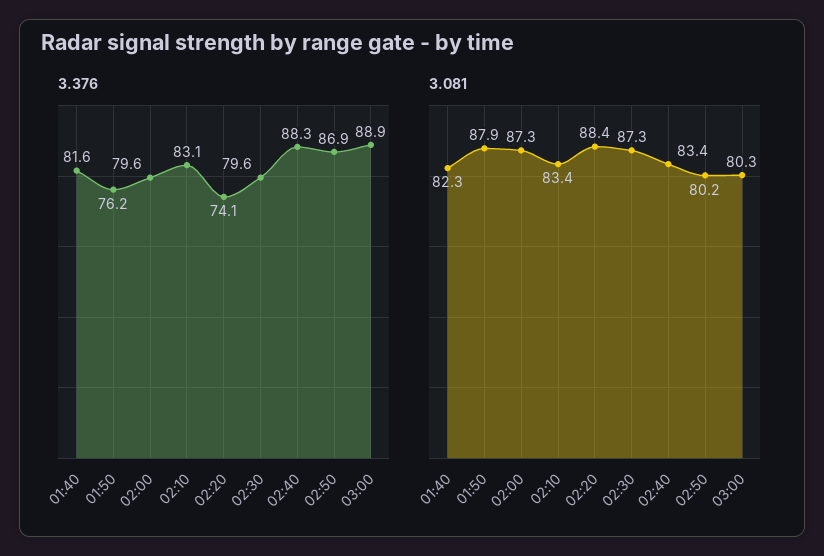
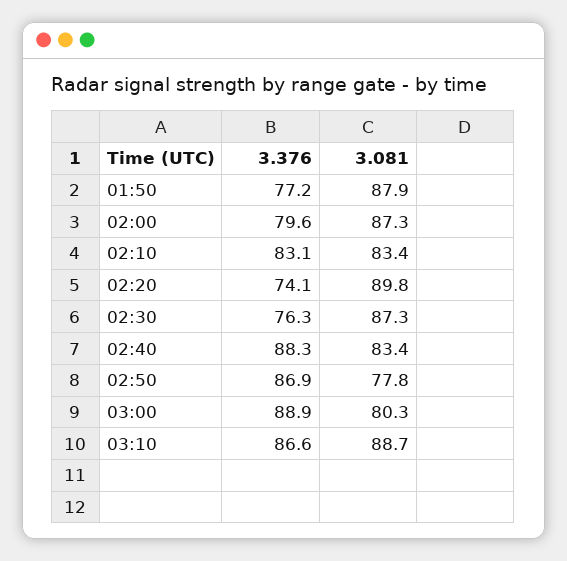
3.376, 01:40: 81.6 -> none
3.376, 01:50: 76.2 -> 77.2
3.376, 02:30: 79.6 -> 76.3
3.081, 01:40: 82.3 -> none
3.081, 02:20: 88.4 -> 89.8
3.081, 02:50: 80.2 -> 77.8
3.376, 03:10: none -> 86.6
3.081, 03:10: none -> 88.7

